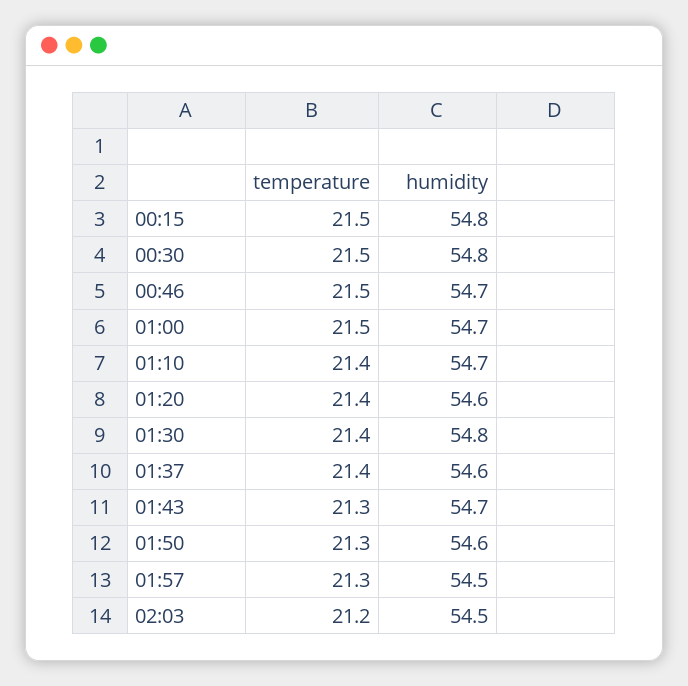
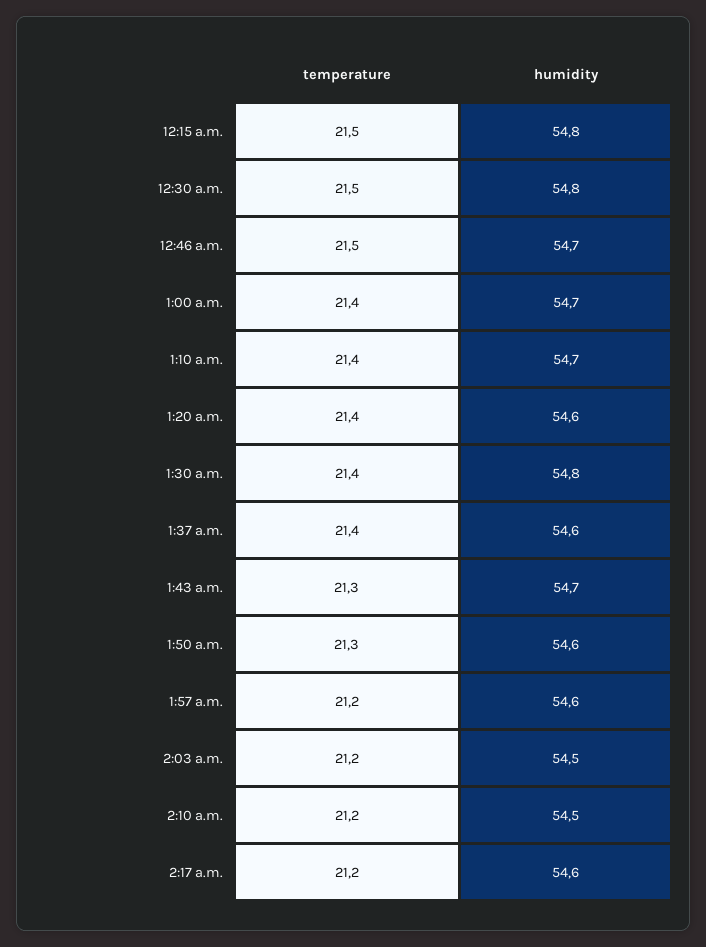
temperature, 01:00: 21.5 -> 21.4
temperature, 01:57: 21.3 -> 21.2
humidity, 01:57: 54.5 -> 54.6
temperature, 2:10 a.m.: none -> 21.2
humidity, 2:10 a.m.: none -> 54.5
temperature, 2:17 a.m.: none -> 21.2
humidity, 2:17 a.m.: none -> 54.6

